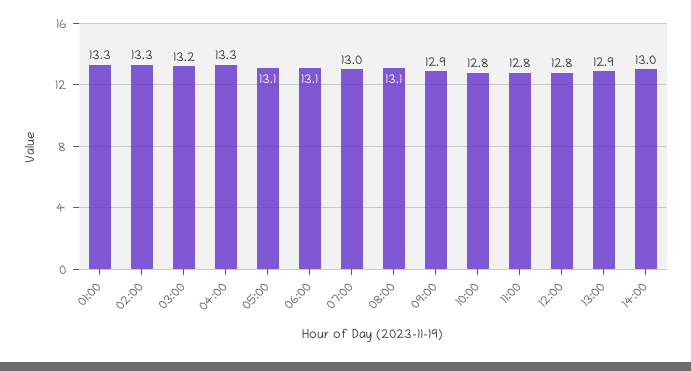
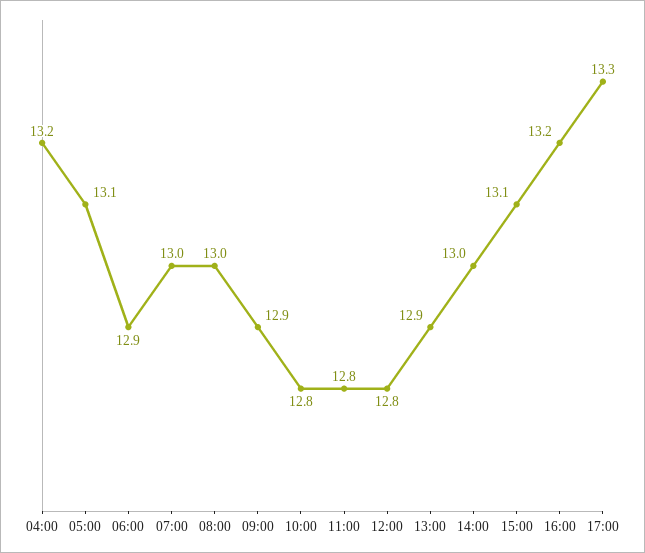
01:00: 13.3 -> none
02:00: 13.3 -> none
03:00: 13.2 -> none
04:00: 13.3 -> 13.2
06:00: 13.1 -> 12.9
08:00: 13.1 -> 13
15:00: none -> 13.1
16:00: none -> 13.2
17:00: none -> 13.3

